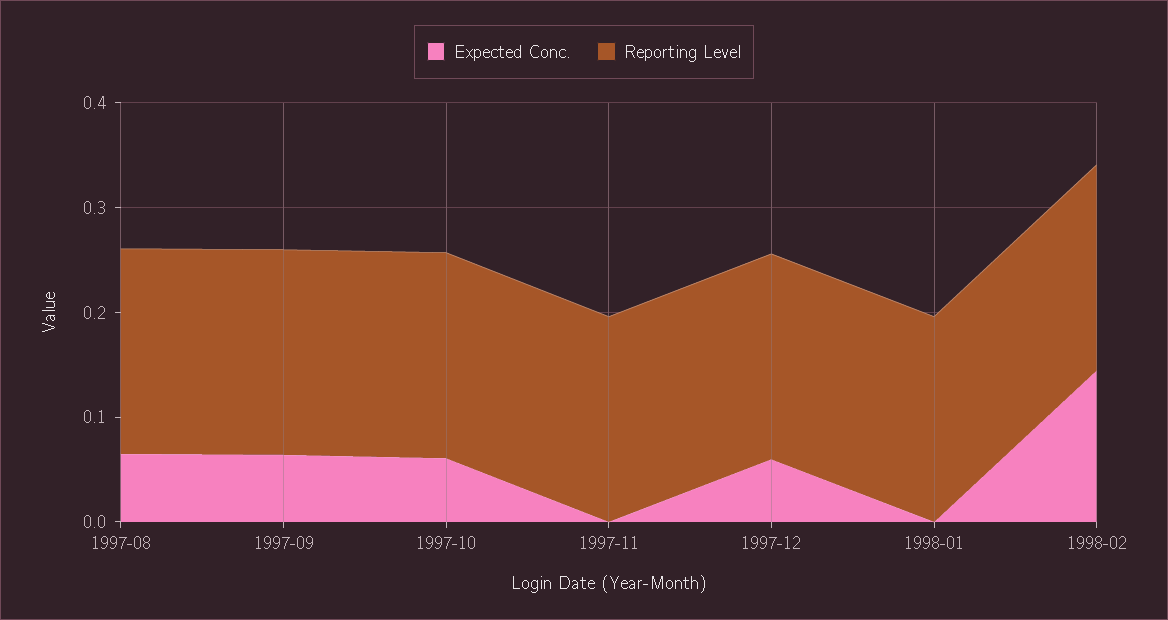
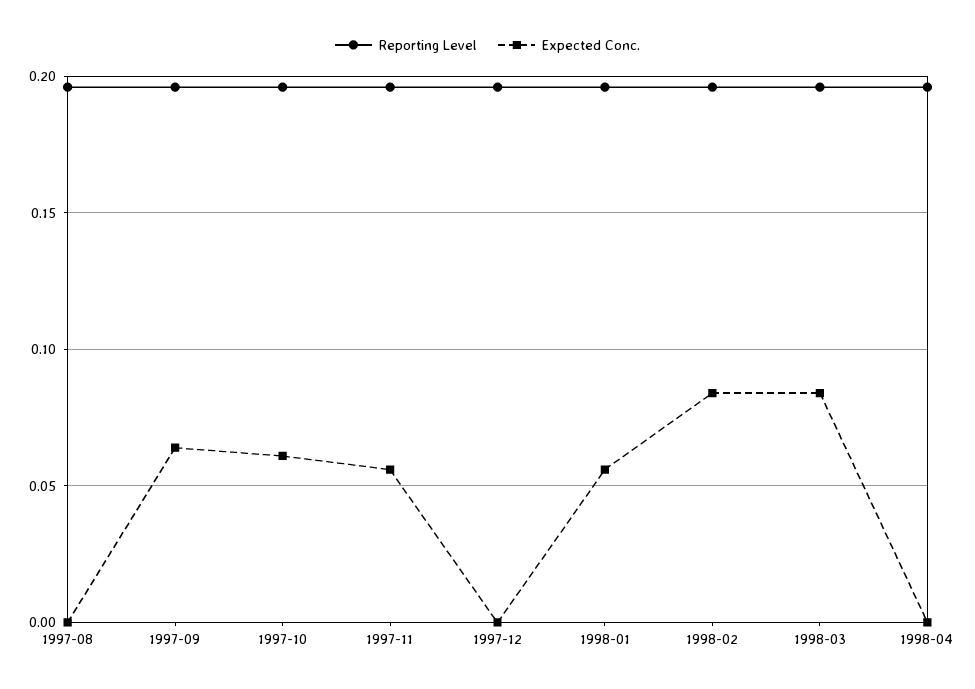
Expected Conc., 1997-08: 0.06 -> 0
Expected Conc., 1997-11: 0 -> 0.055
Expected Conc., 1997-12: 0.06 -> 0
Expected Conc., 1998-01: 0 -> 0.055
Expected Conc., 1998-02: 0.14 -> 0.085
Reporting Level, 1998-03: none -> 0.195
Expected Conc., 1998-03: none -> 0.085
Reporting Level, 1998-04: none -> 0.195
Expected Conc., 1998-04: none -> 0

